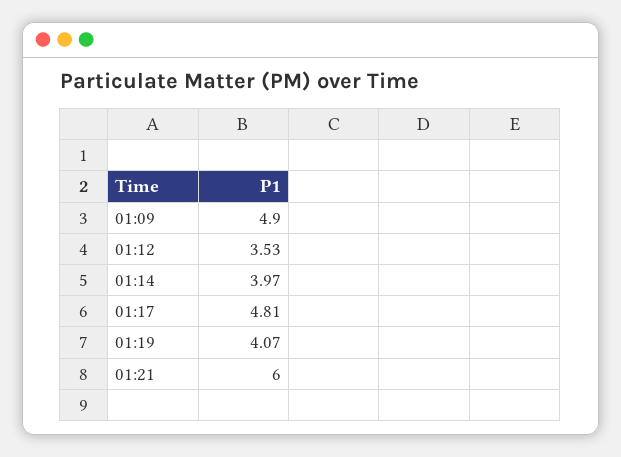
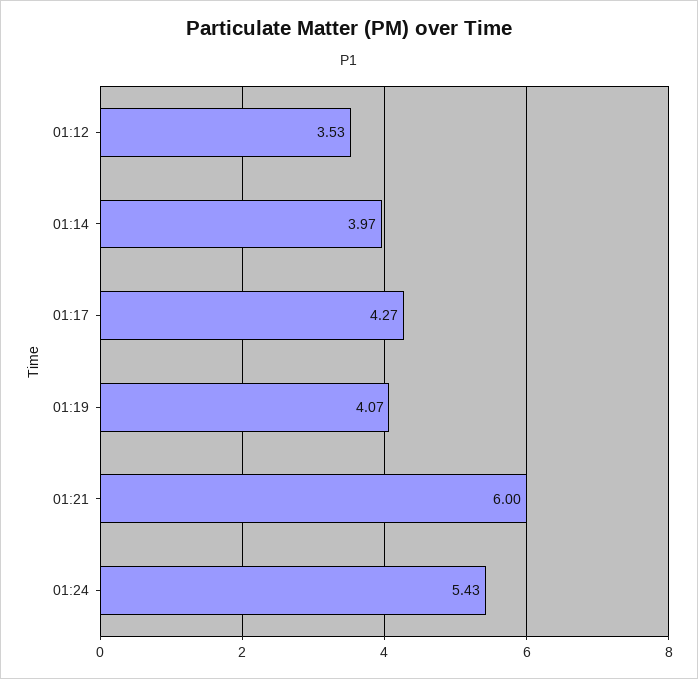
01:09: 4.9 -> none
01:17: 4.81 -> 4.27
01:24: none -> 5.43

